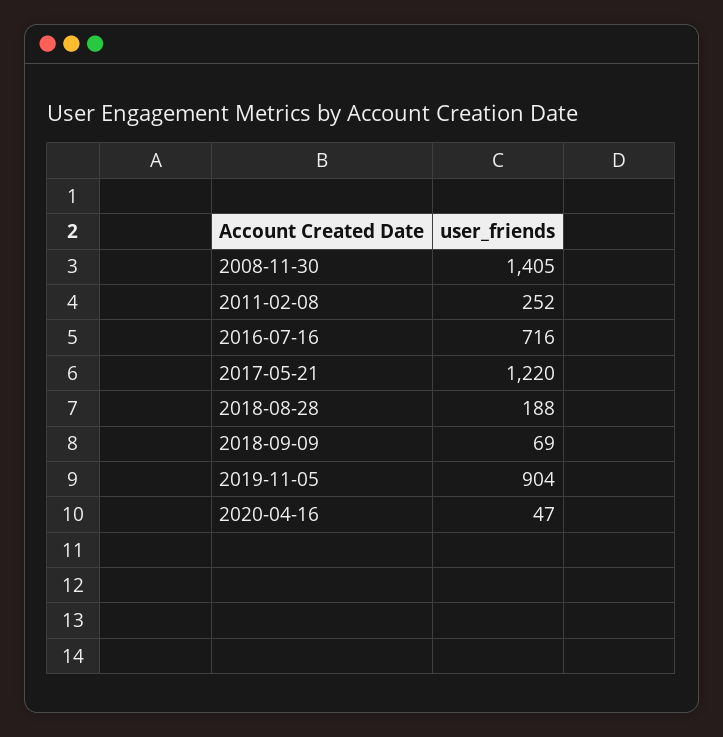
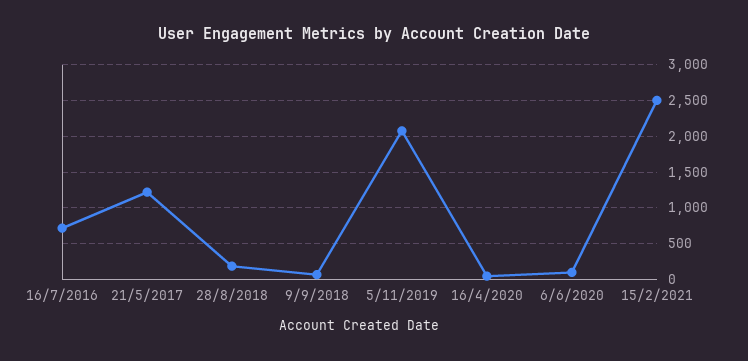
2008-11-30: 1405 -> none
2011-02-08: 252 -> none
2019-11-05: 904 -> 2100
6/6/2020: none -> 100
15/2/2021: none -> 2500

